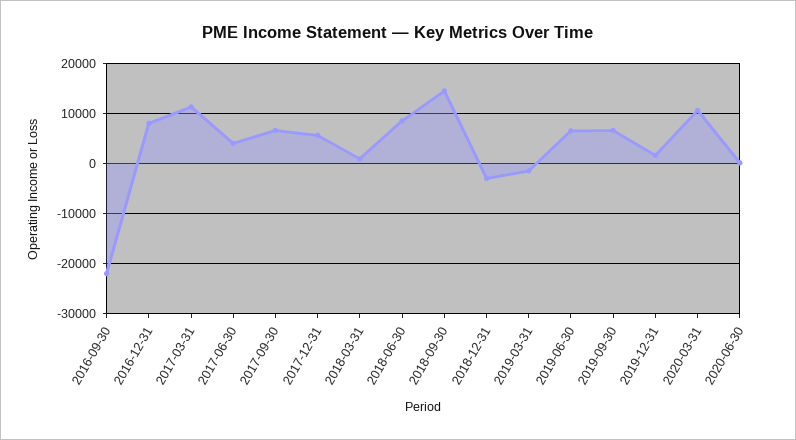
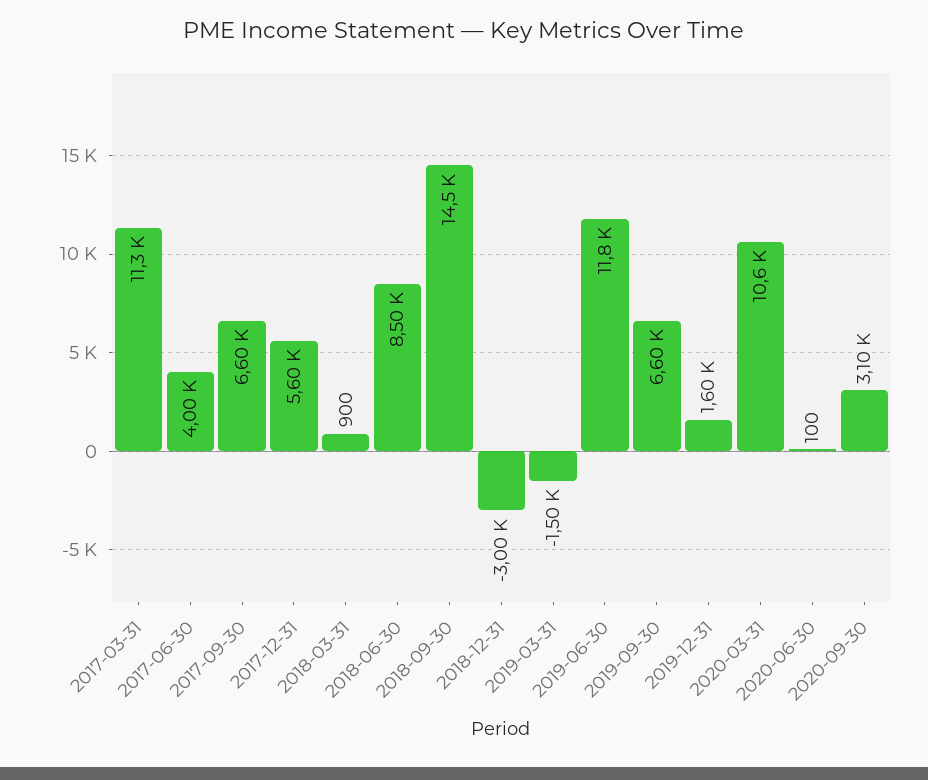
2016-09-30: -22000 -> none
2016-12-31: 8000 -> none
2019-06-30: 6000 -> 11800
2020-09-30: none -> 3100

